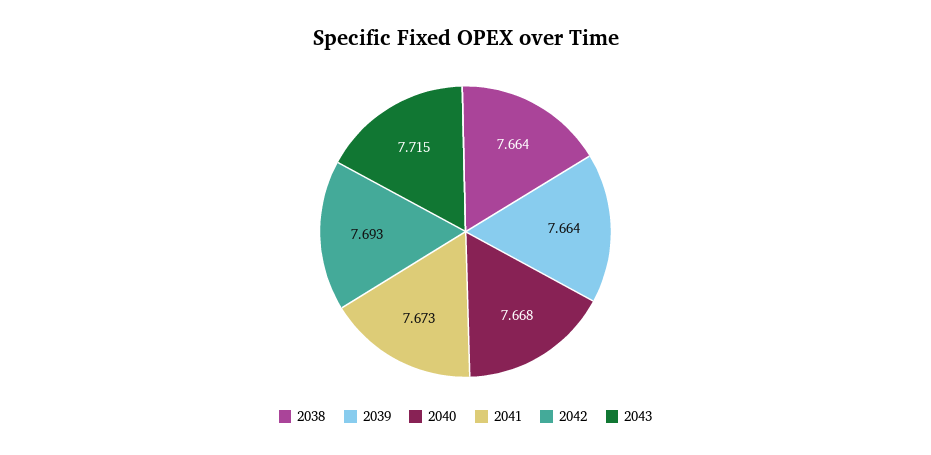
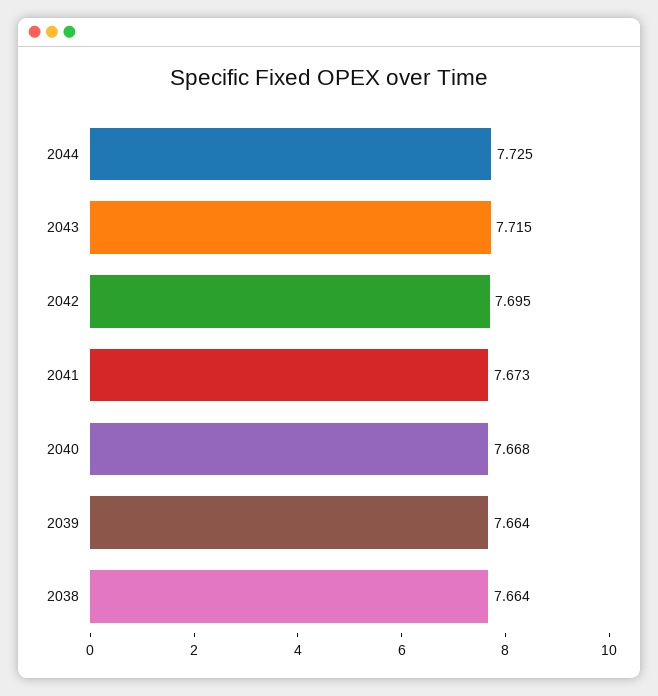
2042: 7.693 -> 7.695
2044: none -> 7.725

